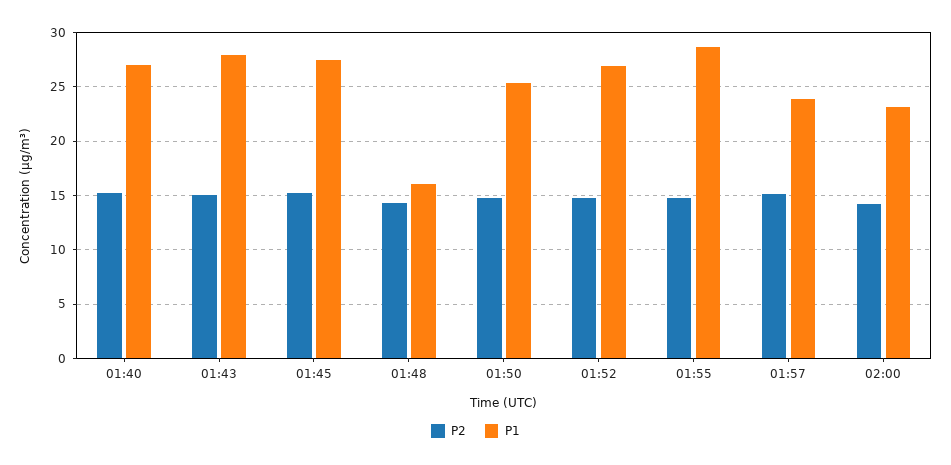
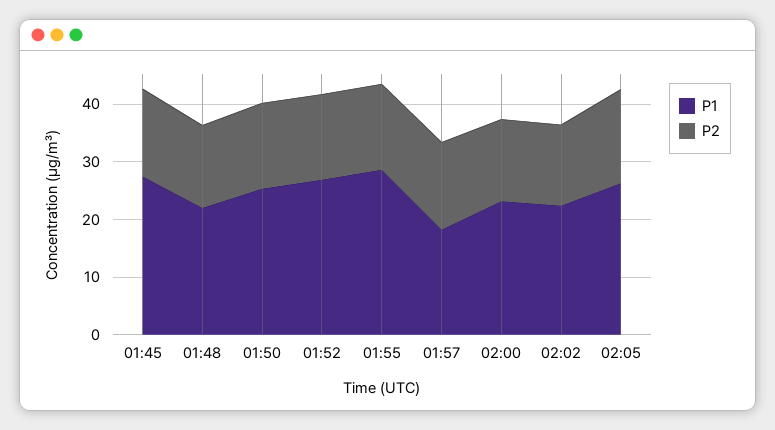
P2, 01:40: 15 -> none
P1, 01:40: 27 -> none
P2, 01:43: 15 -> none
P1, 01:43: 28 -> none
P1, 01:48: 16 -> 22
P1, 01:57: 24 -> 18
P1, 02:02: none -> 22
P2, 02:02: none -> 14
P1, 02:05: none -> 26
P2, 02:05: none -> 16

